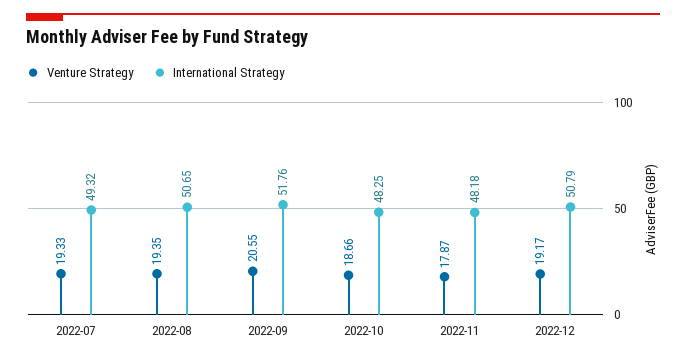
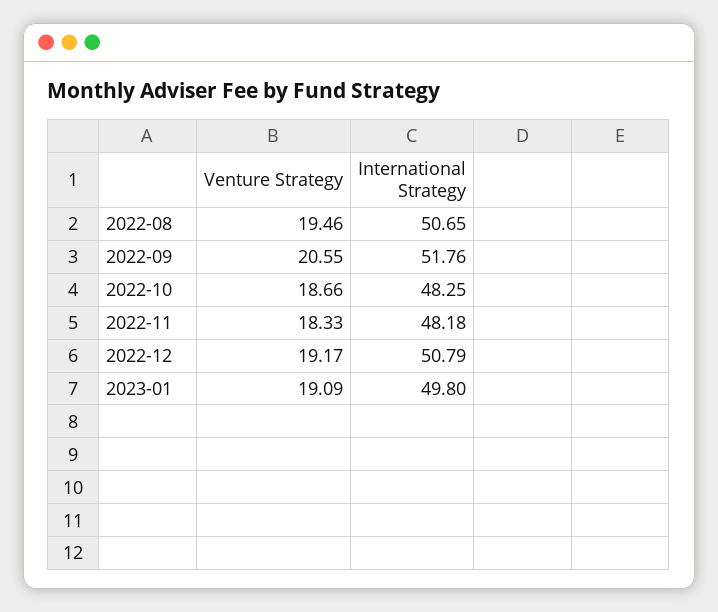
Venture Strategy, 2022-07: 19.33 -> none
International Strategy, 2022-07: 49.32 -> none
Venture Strategy, 2022-08: 19.35 -> 19.46
Venture Strategy, 2022-11: 17.87 -> 18.33
Venture Strategy, 2023-01: none -> 19.09
International Strategy, 2023-01: none -> 49.8

